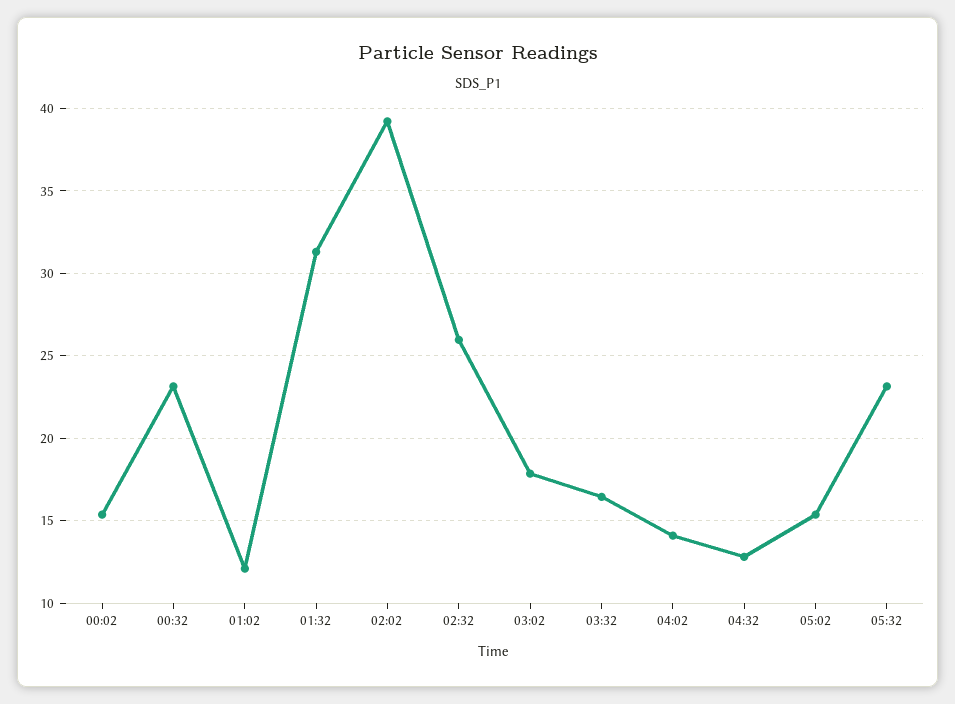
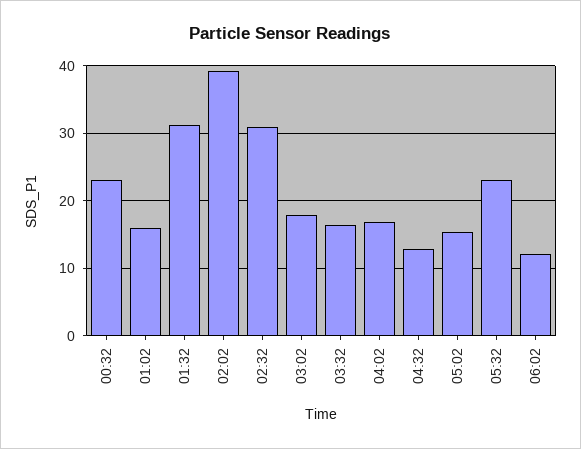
00:02: 15.5 -> none
01:02: 12 -> 16
02:32: 26 -> 31
04:02: 14 -> 17
06:02: none -> 12

